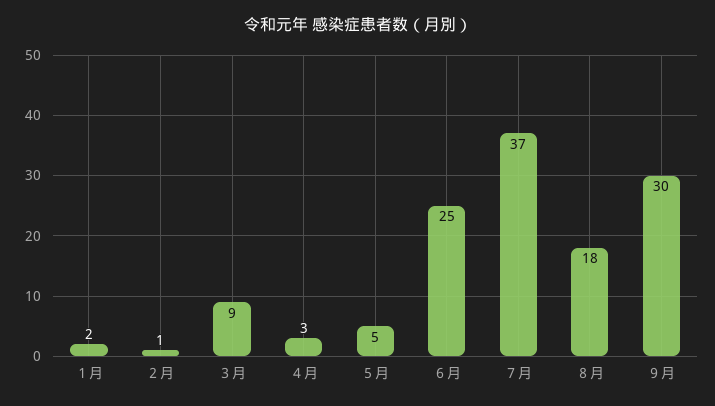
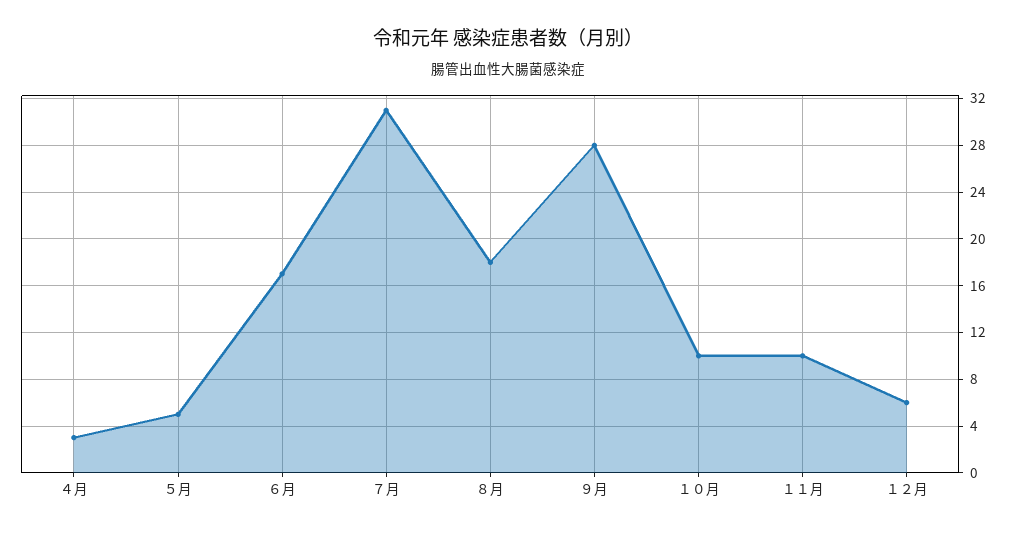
１月: 2 -> none
２月: 1 -> none
３月: 9 -> none
６月: 25 -> 17
７月: 37 -> 31
９月: 30 -> 28
１０月: none -> 10
１１月: none -> 10
１２月: none -> 6

